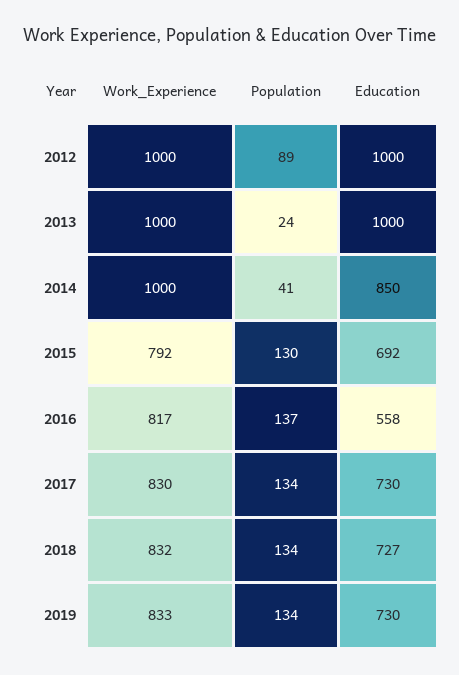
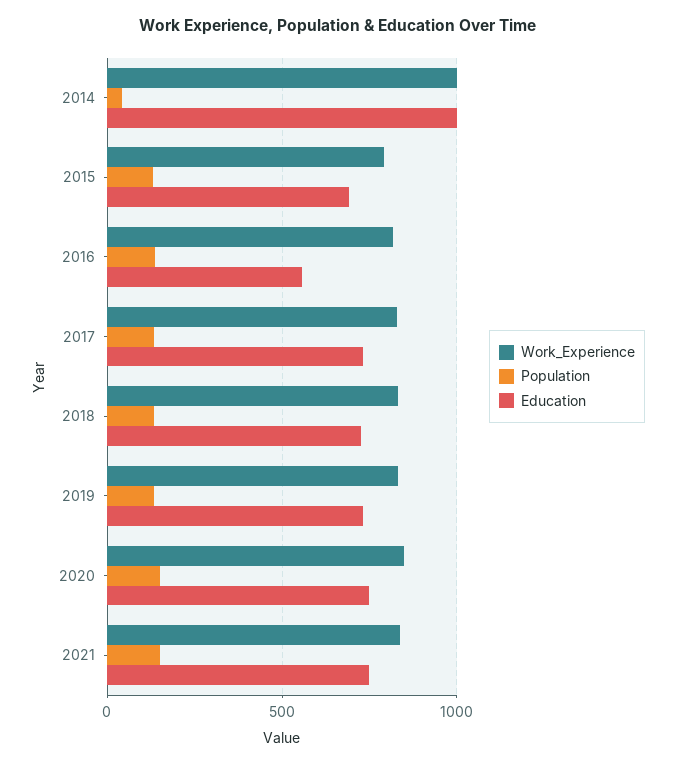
Work_Experience, 2012: 1000 -> none
Population, 2012: 89 -> none
Education, 2012: 1000 -> none
Work_Experience, 2013: 1000 -> none
Population, 2013: 24 -> none
Education, 2013: 1000 -> none
Education, 2014: 850 -> 1000
Work_Experience, 2020: none -> 850
Population, 2020: none -> 150
Education, 2020: none -> 750
Work_Experience, 2021: none -> 850
Population, 2021: none -> 150
Education, 2021: none -> 750

